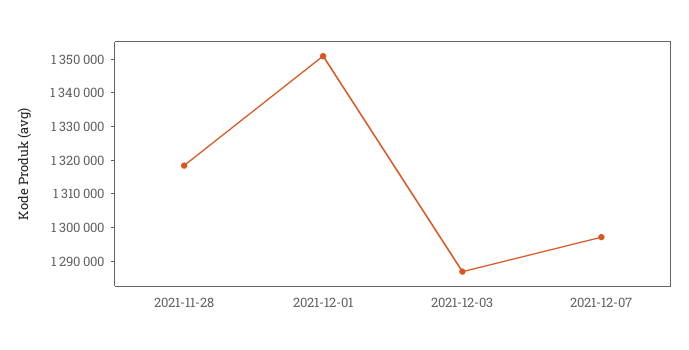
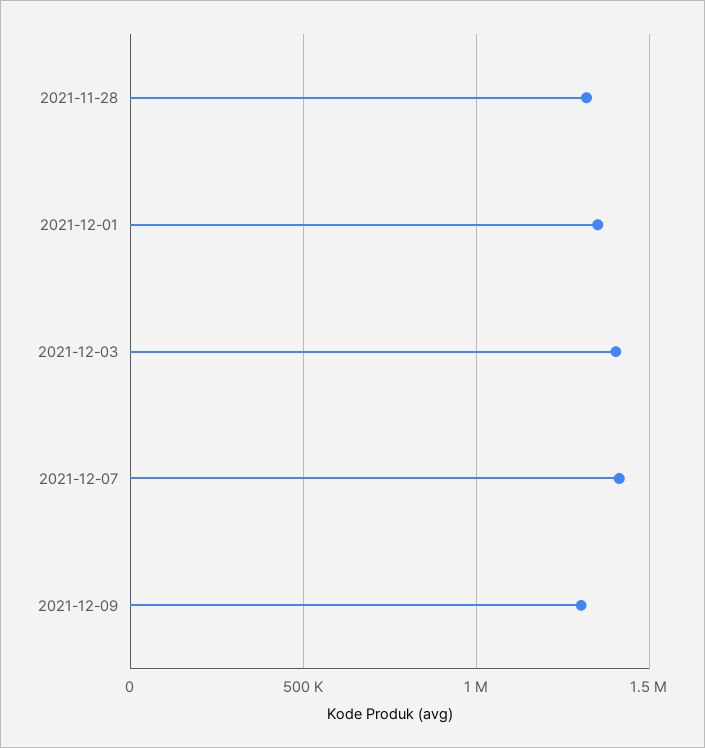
2021-12-03: 1287500 -> 1400000
2021-12-07: 1297500 -> 1400000
2021-12-09: none -> 1300000

